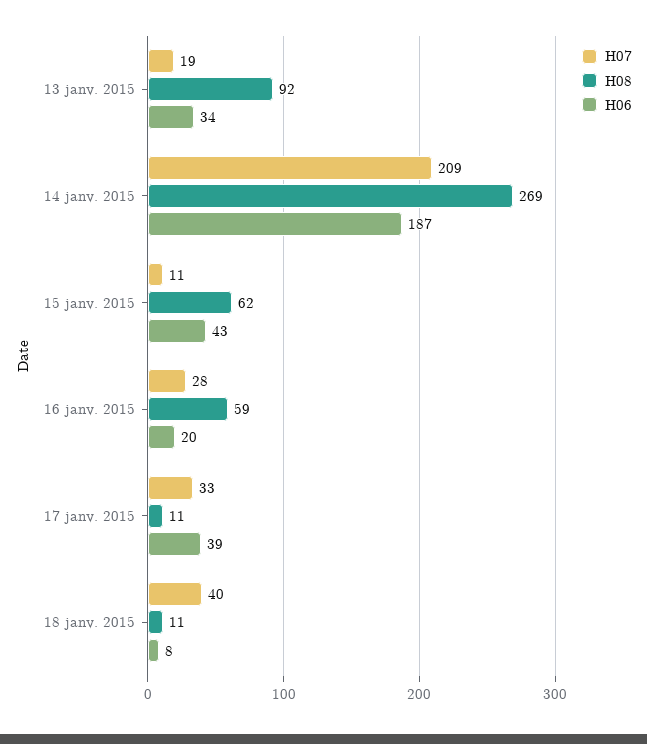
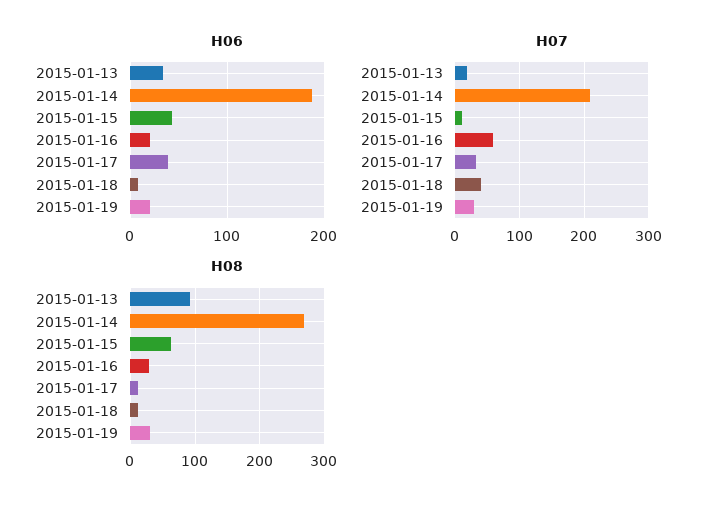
H07, 16 janv. 2015: 28 -> 60
H08, 16 janv. 2015: 59 -> 30
H06, 2015-01-19: none -> 20
H07, 2015-01-19: none -> 30
H08, 2015-01-19: none -> 30

